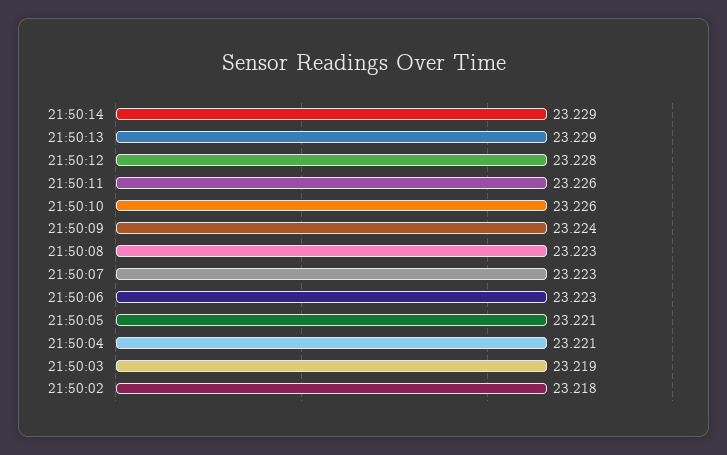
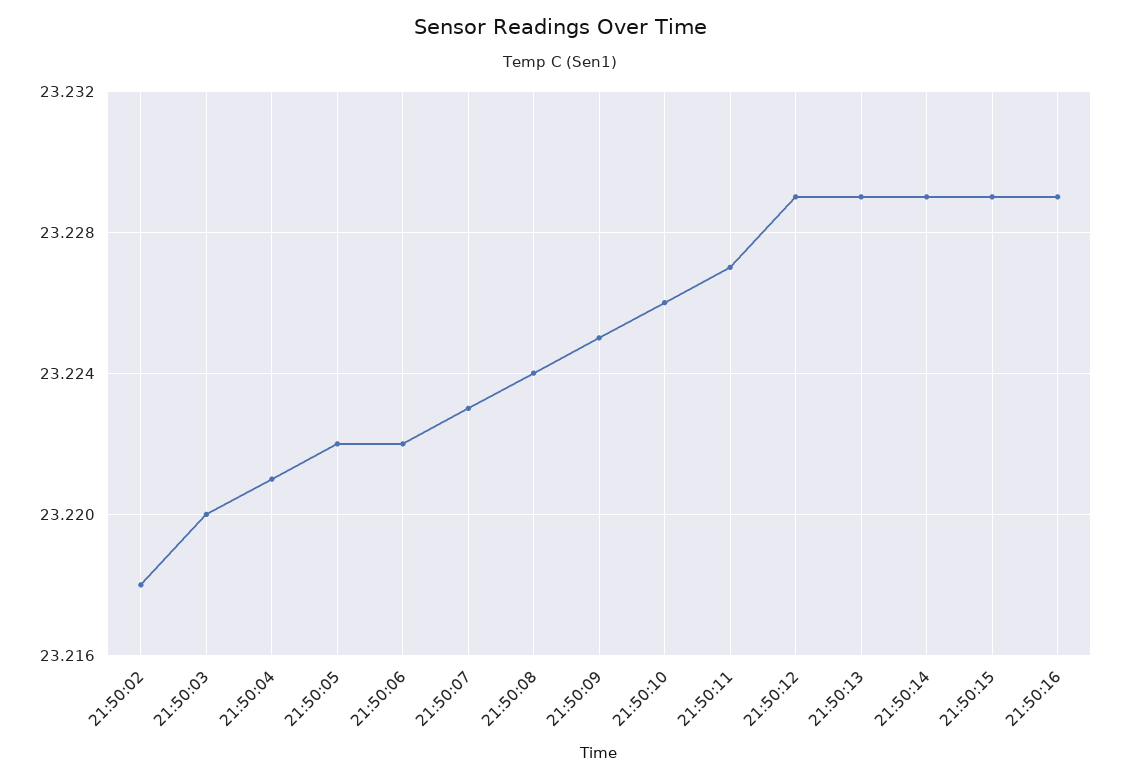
21:50:12: 23.228 -> 23.229
21:50:11: 23.226 -> 23.227
21:50:09: 23.224 -> 23.225
21:50:08: 23.223 -> 23.224
21:50:06: 23.223 -> 23.222
21:50:05: 23.221 -> 23.222
21:50:03: 23.219 -> 23.22
21:50:15: none -> 23.229
21:50:16: none -> 23.229

